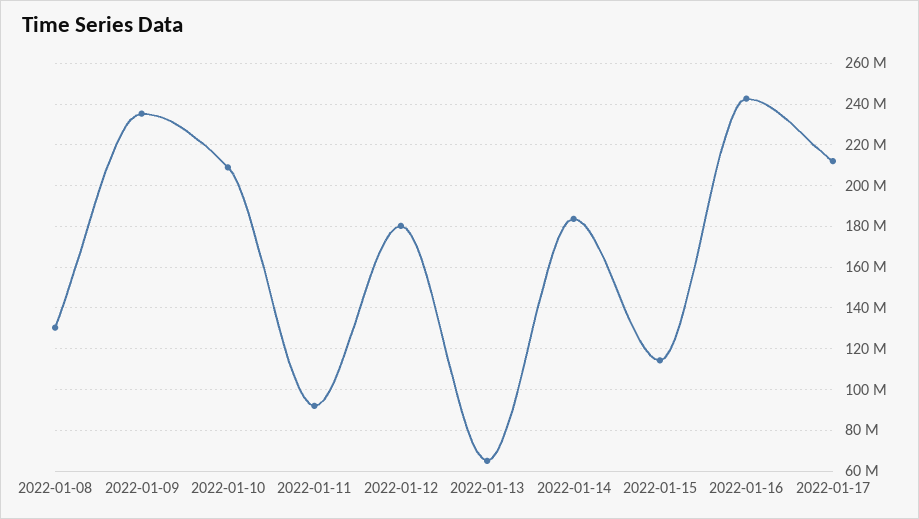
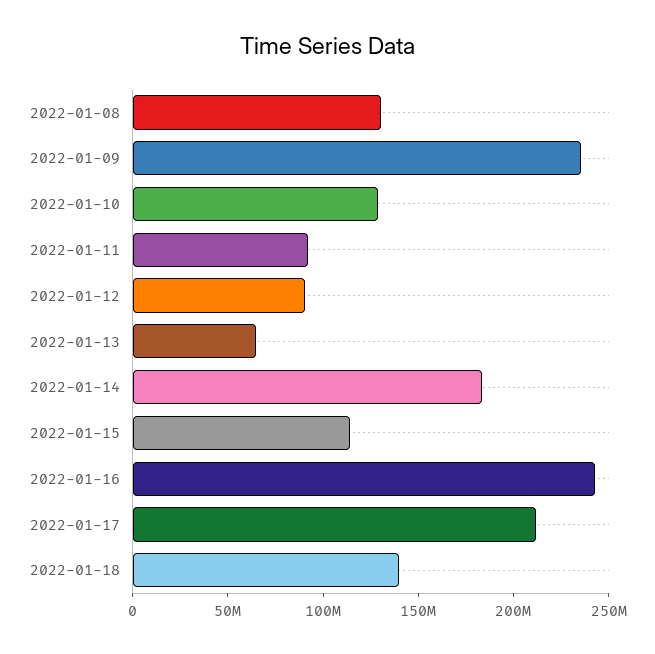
2022-01-10: 210000000 -> 130000000
2022-01-12: 180000000 -> 90000000
2022-01-18: none -> 140000000

